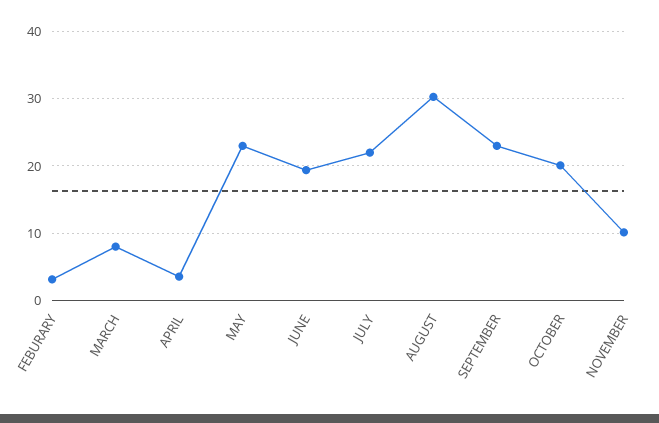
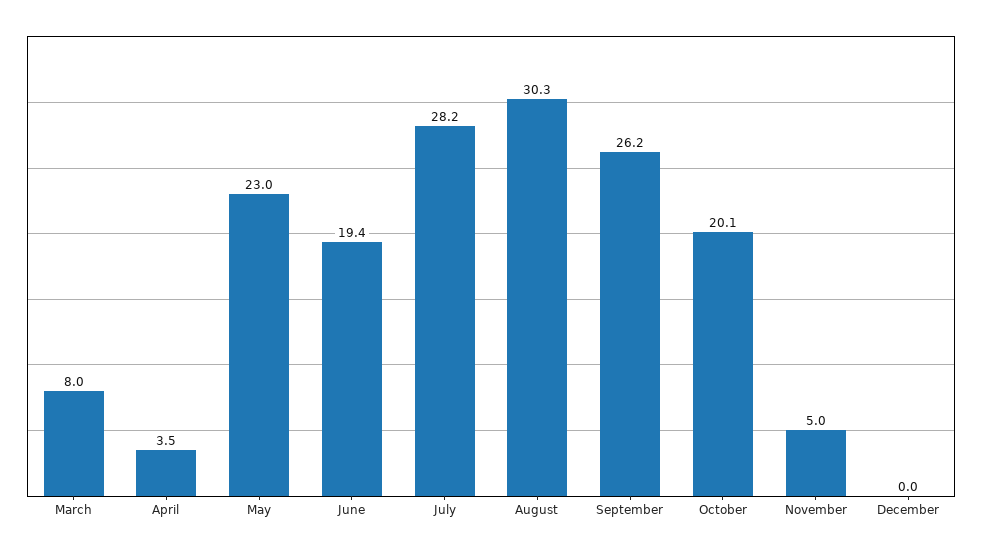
FEBURARY: 3 -> none
JULY: 22 -> 28.2
SEPTEMBER: 23 -> 26.2
NOVEMBER: 10 -> 5
December: none -> 0

